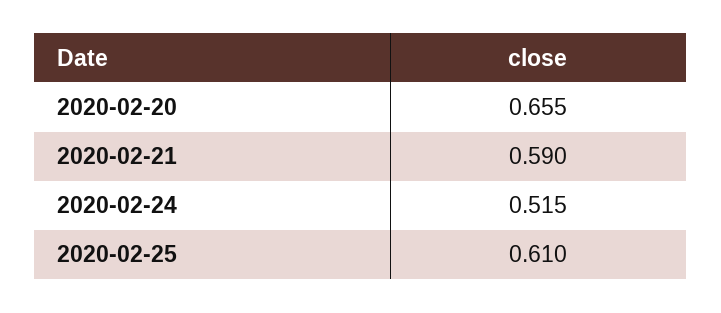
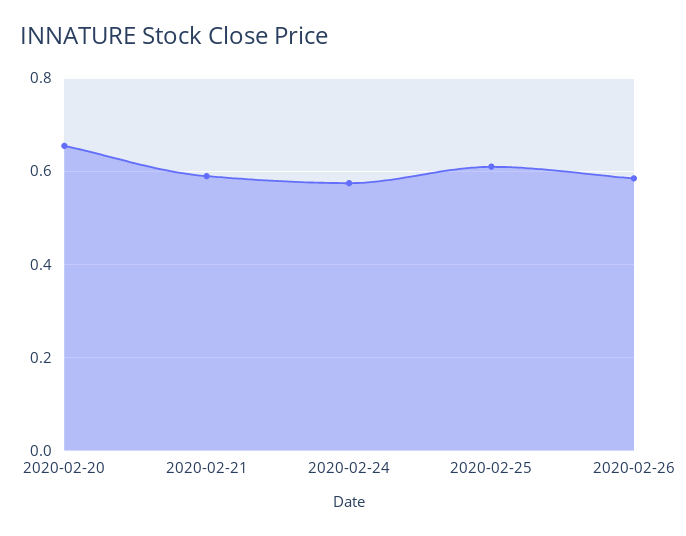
2020-02-24: 0.515 -> 0.58
2020-02-26: none -> 0.58

